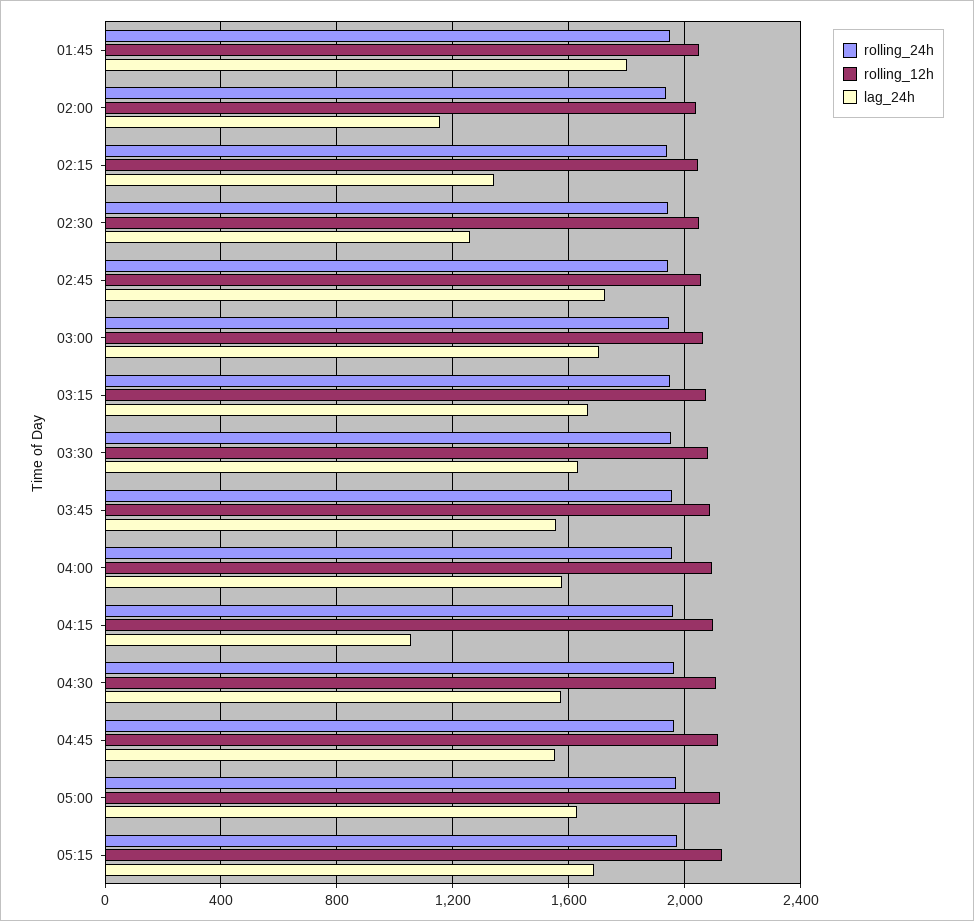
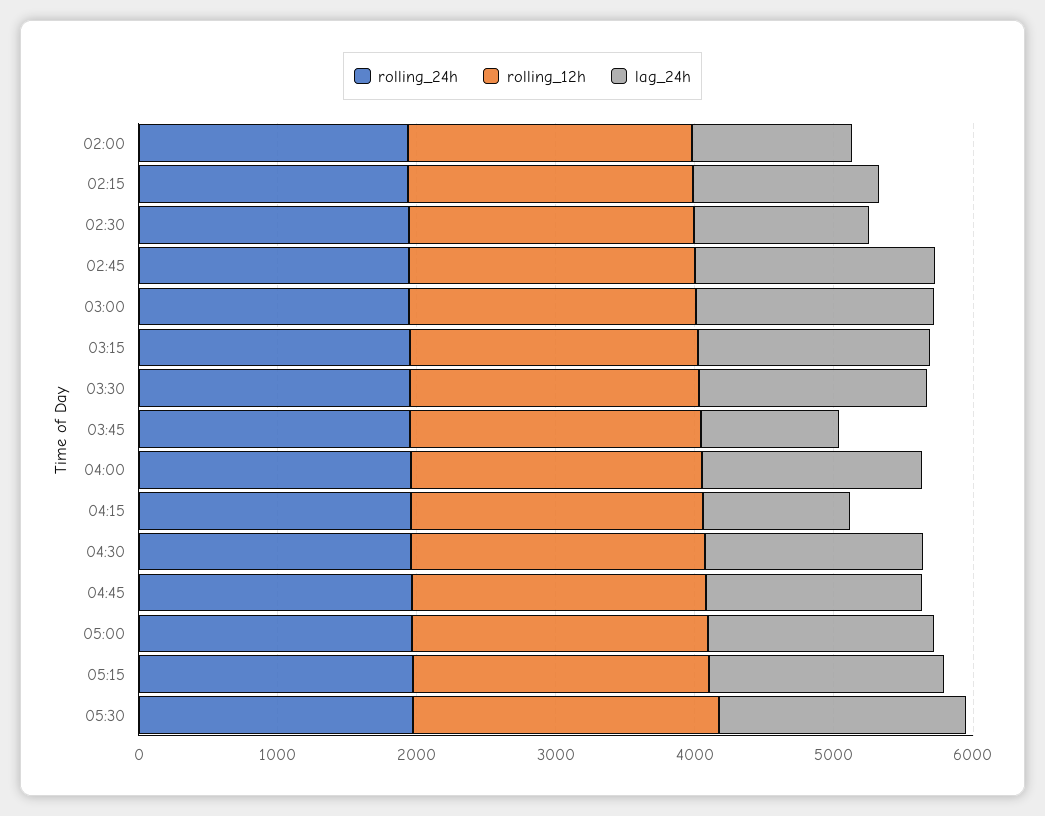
rolling_24h, 01:45: 1950 -> none
rolling_12h, 01:45: 2050 -> none
lag_24h, 01:45: 1800 -> none
lag_24h, 03:45: 1550 -> 1000
rolling_24h, 05:30: none -> 2000
rolling_12h, 05:30: none -> 2200
lag_24h, 05:30: none -> 1800

